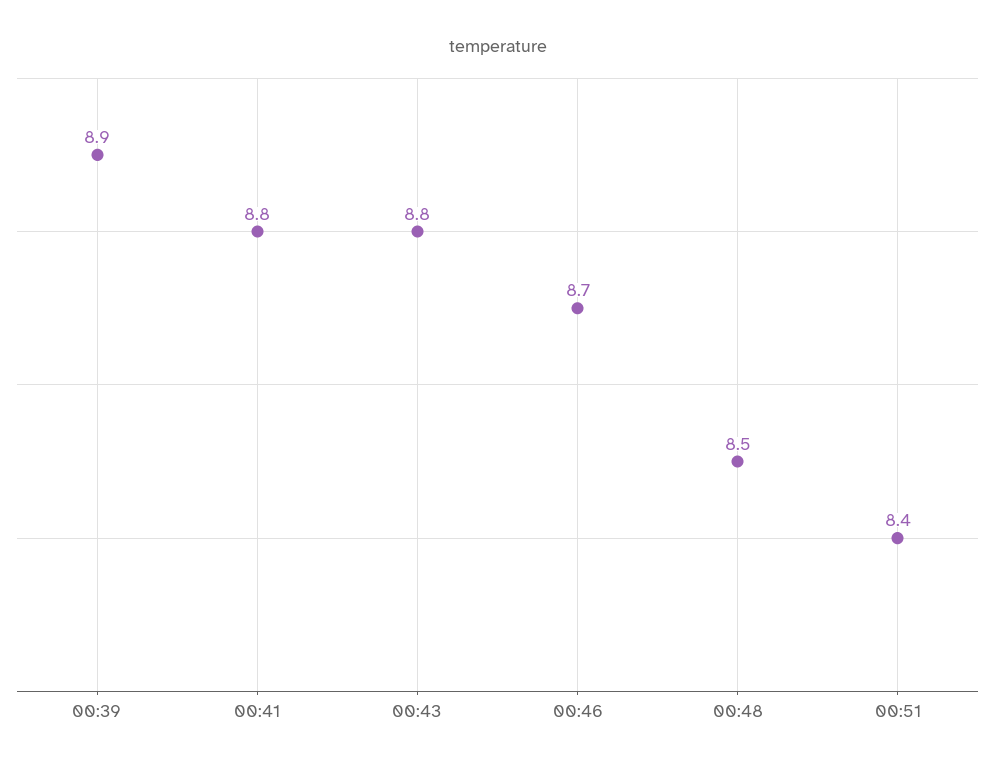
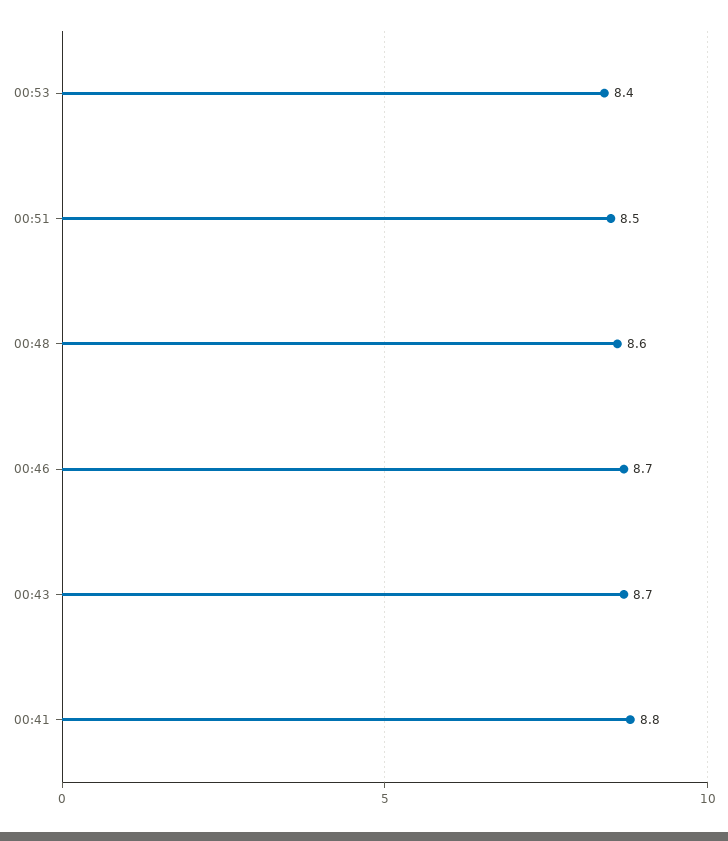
00:39: 8.9 -> none
00:43: 8.8 -> 8.7
00:48: 8.5 -> 8.6
00:51: 8.4 -> 8.5
00:53: none -> 8.4

